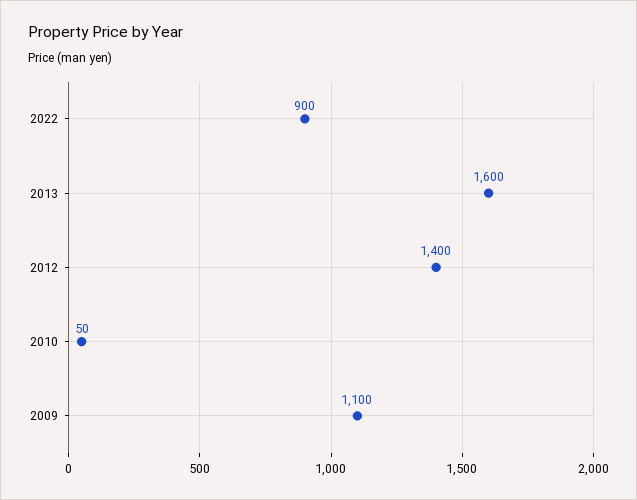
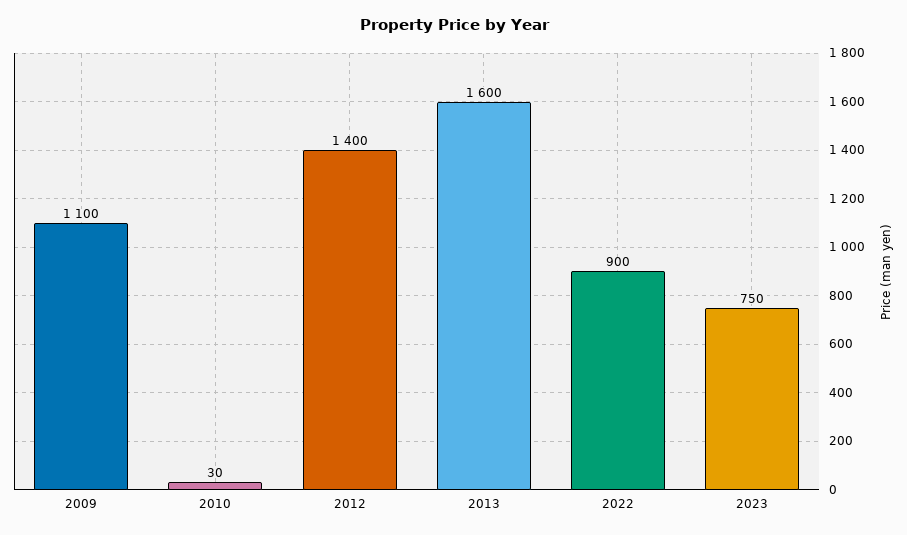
2010: 50 -> 30
2023: none -> 750

